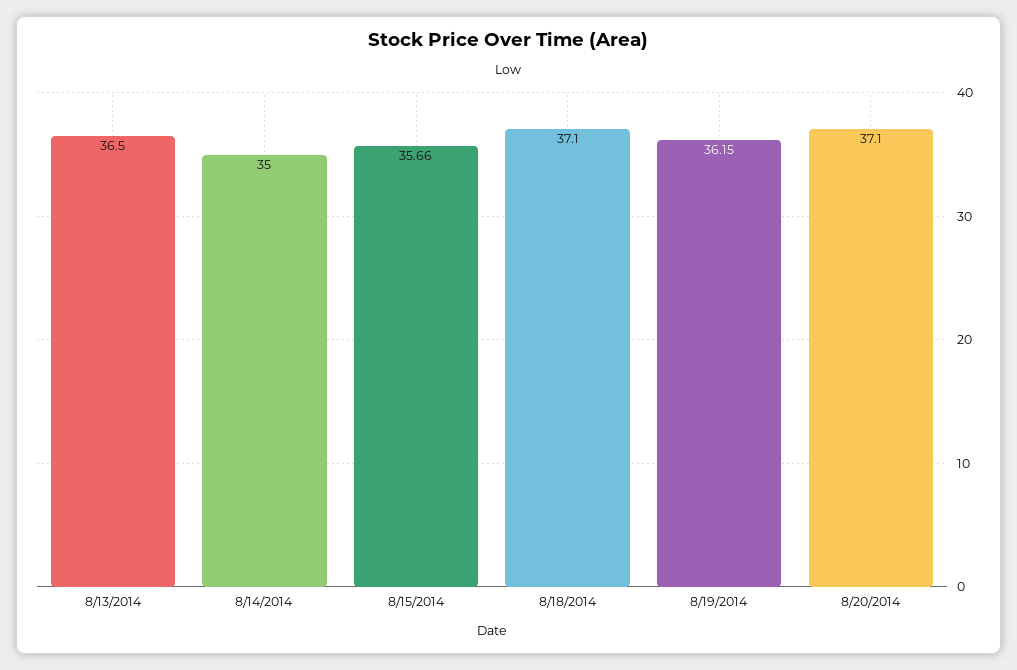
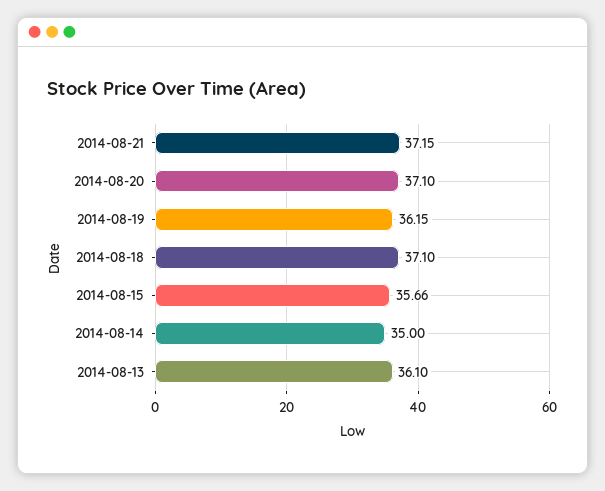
8/13/2014: 36.5 -> 36.1
2014-08-21: none -> 37.15

